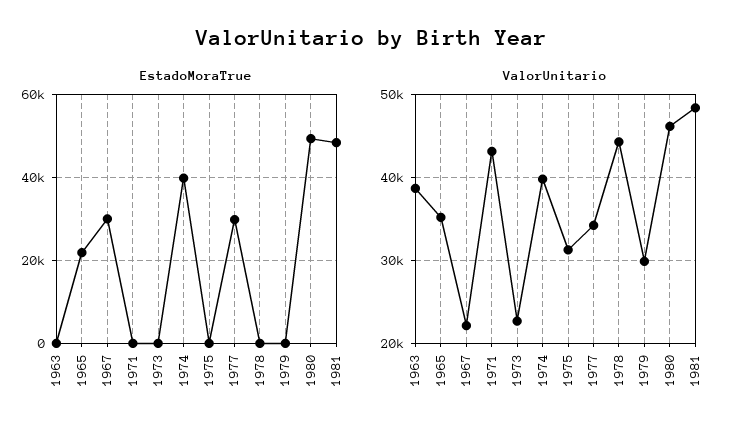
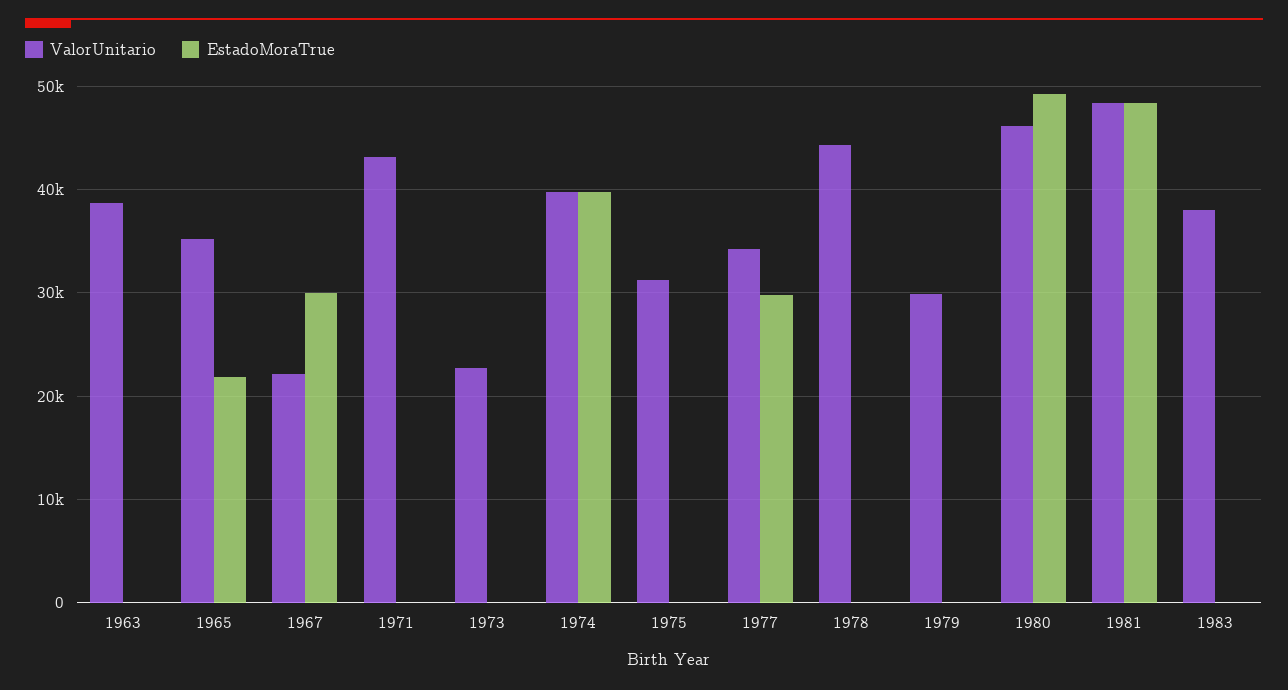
ValorUnitario, 1983: none -> 38000
EstadoMoraTrue, 1983: none -> 0

